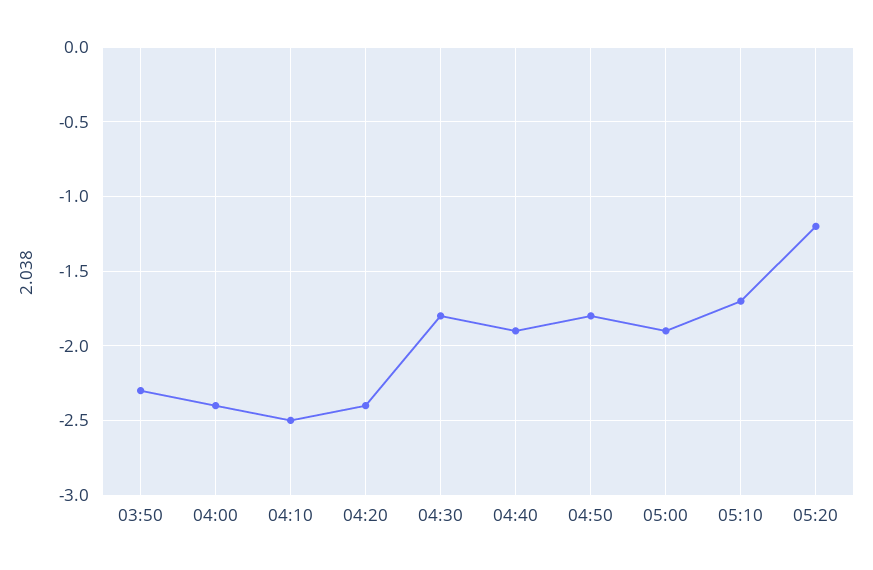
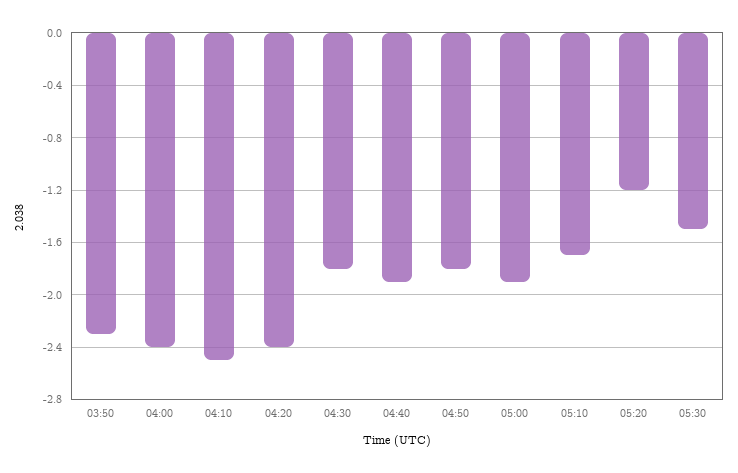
05:30: none -> -1.5

